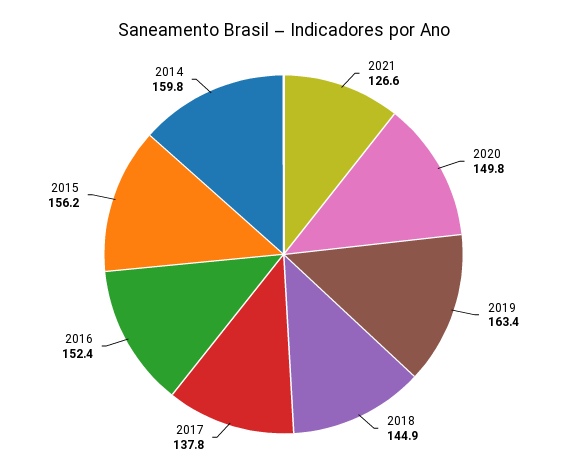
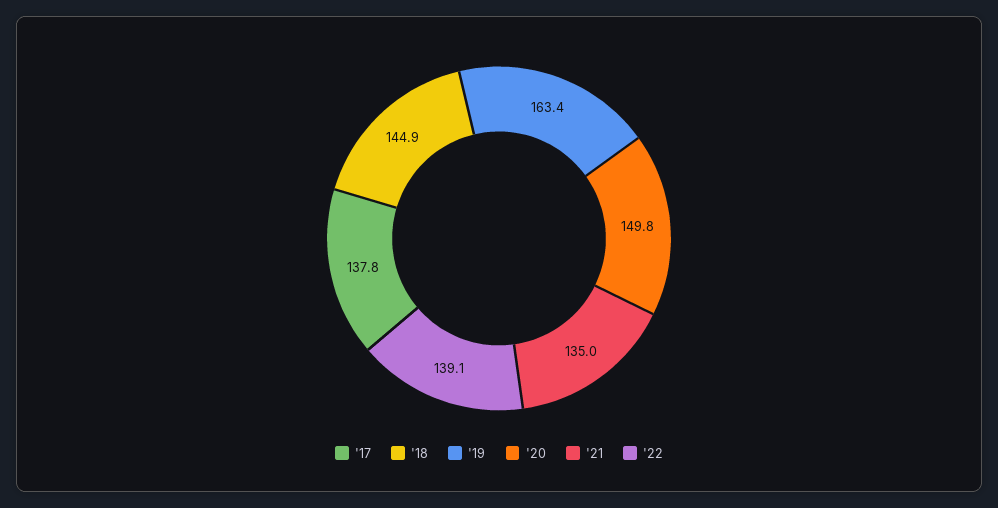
2021: 126.6 -> 135
2016: 152.4 -> none
2015: 156.2 -> none
2014: 159.8 -> none
'22: none -> 139.1

